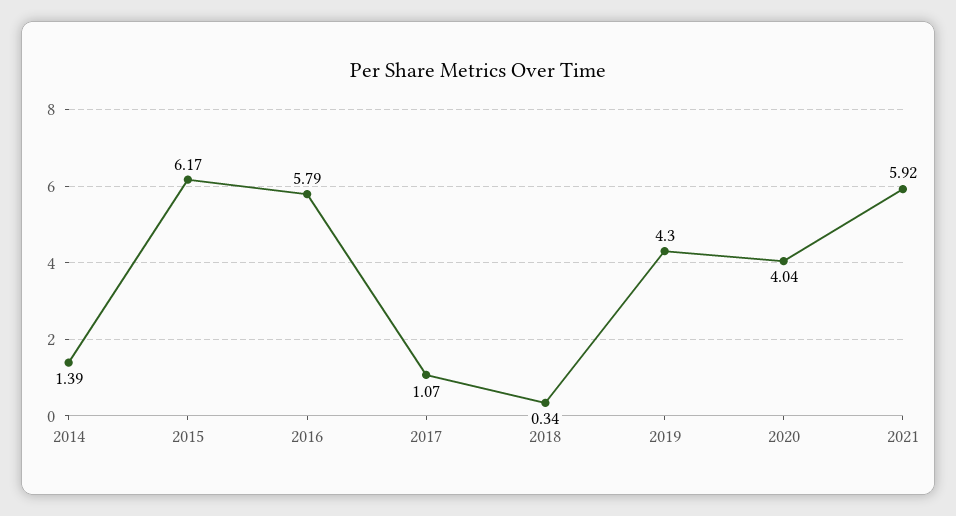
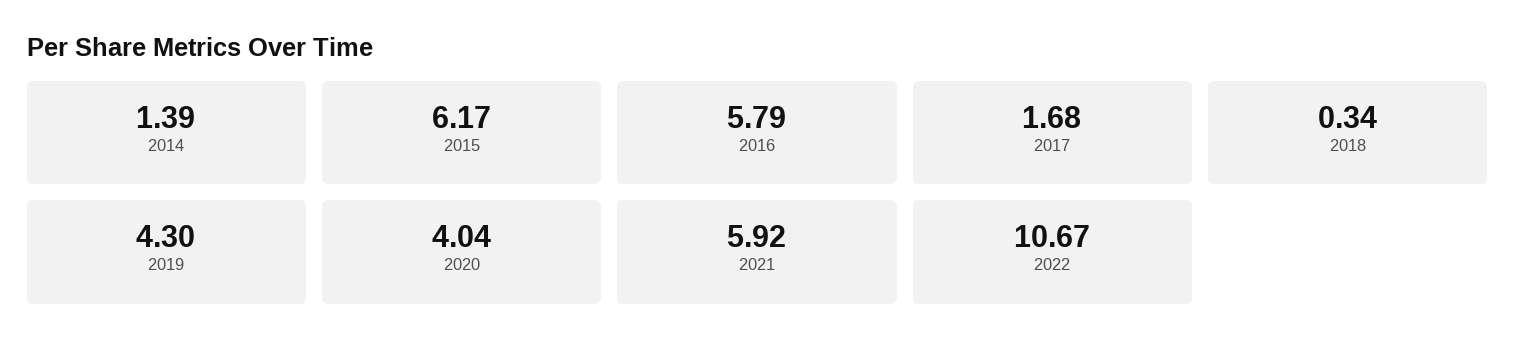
2017: 1.07 -> 1.68
2022: none -> 10.67

